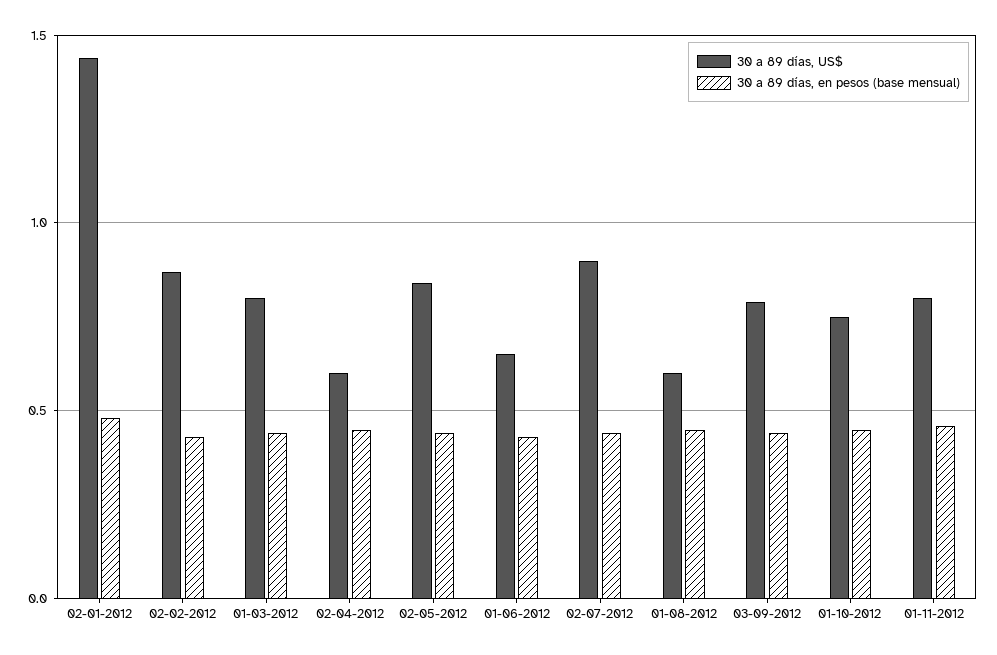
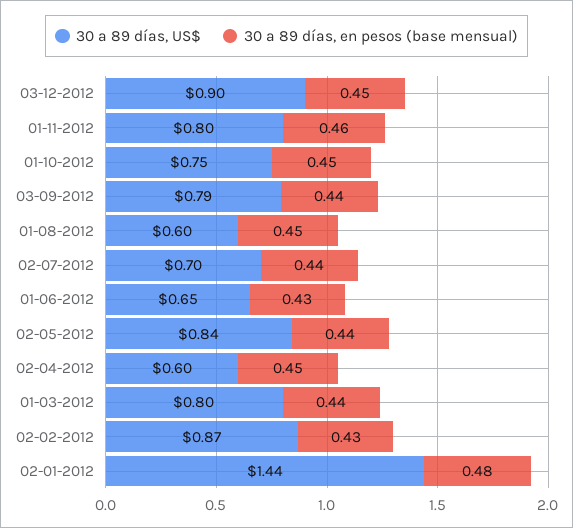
30 a 89 días, US$, 02-07-2012: 0.9 -> 0.7
30 a 89 días, US$, 03-12-2012: none -> 0.9
30 a 89 días, en pesos (base mensual), 03-12-2012: none -> 0.45

